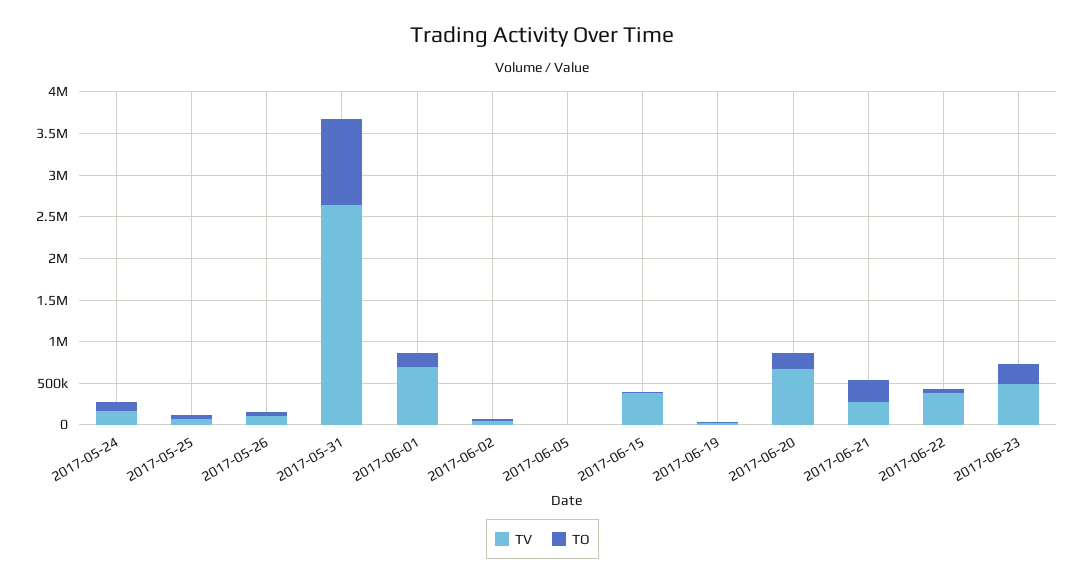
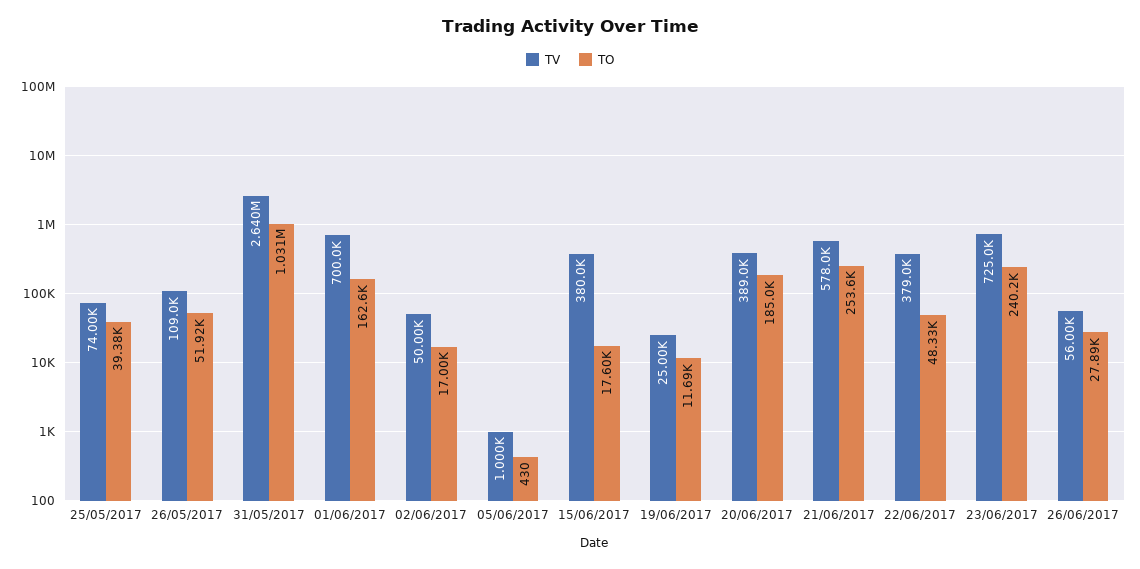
TV, 2017-05-24: 200000 -> none
TO, 2017-05-24: 100000 -> none
TV, 2017-06-20: 700000 -> 389000
TV, 2017-06-21: 300000 -> 578000
TV, 2017-06-23: 500000 -> 725000
TV, 26/06/2017: none -> 56000
TO, 26/06/2017: none -> 27890

